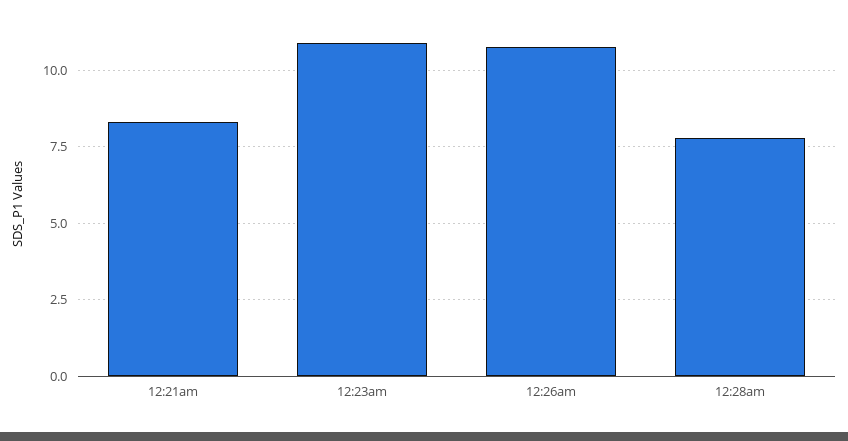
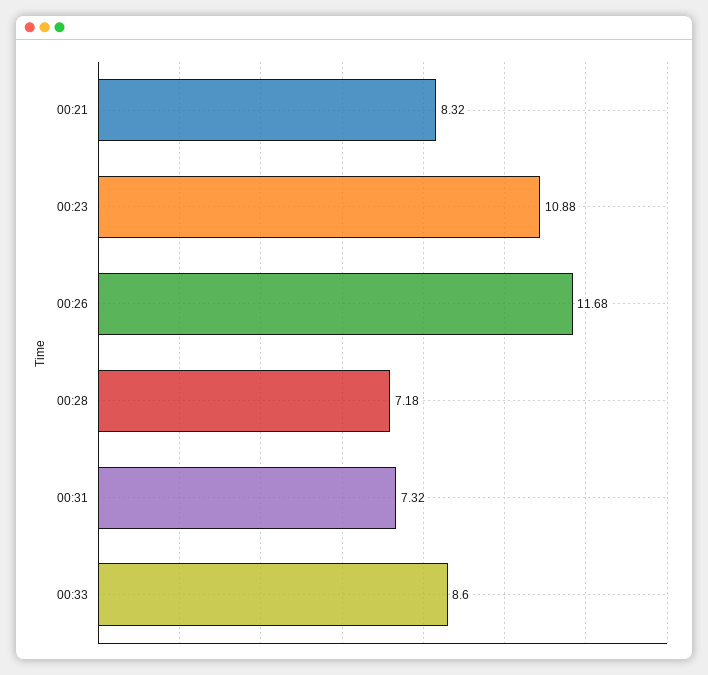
12:26am: 10.75 -> 11.68
12:28am: 7.75 -> 7.18
00:31: none -> 7.32
00:33: none -> 8.6

